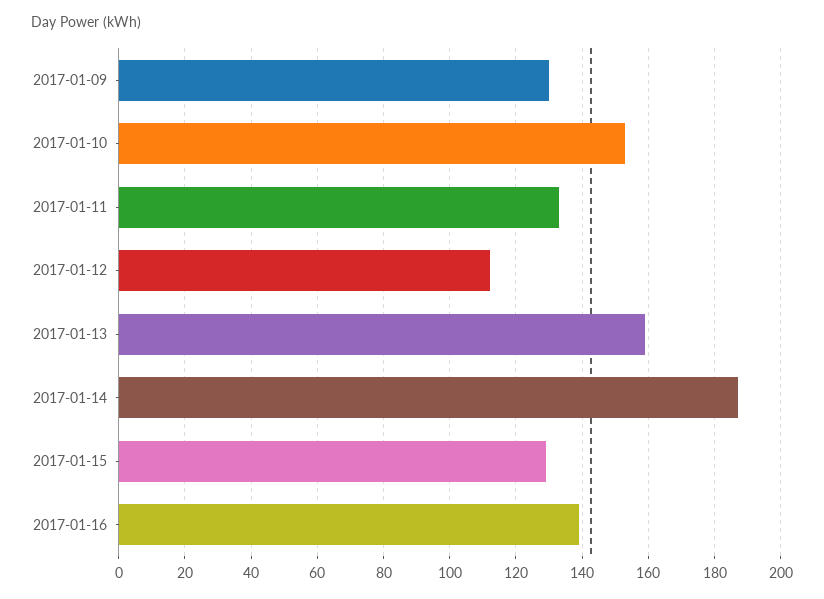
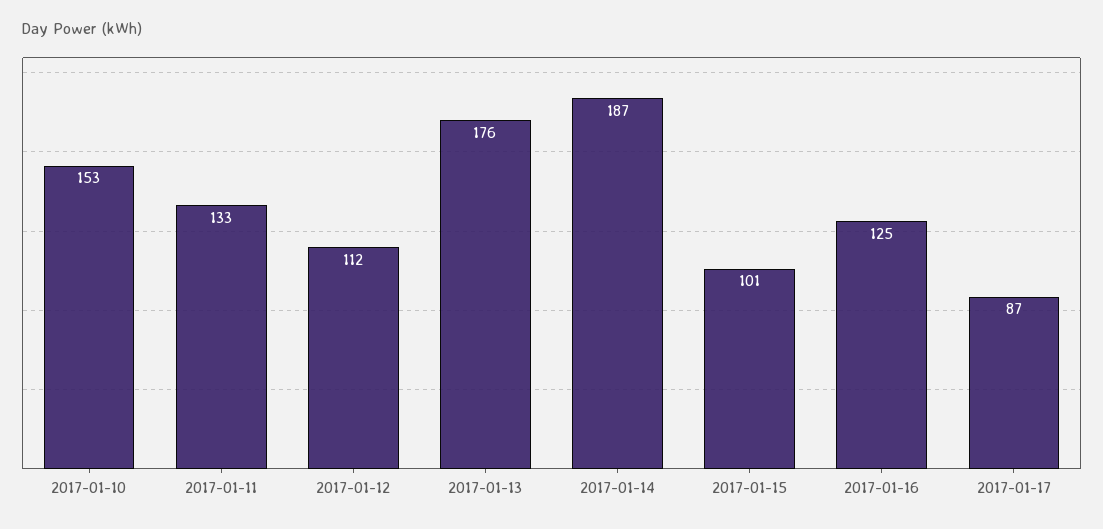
2017-01-09: 130 -> none
2017-01-13: 160 -> 176
2017-01-15: 130 -> 101
2017-01-16: 140 -> 125
2017-01-17: none -> 87

